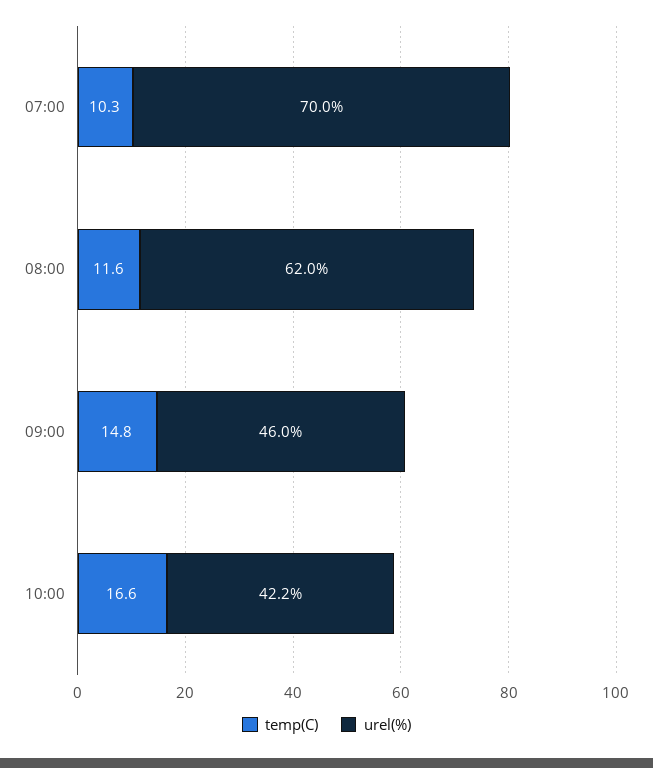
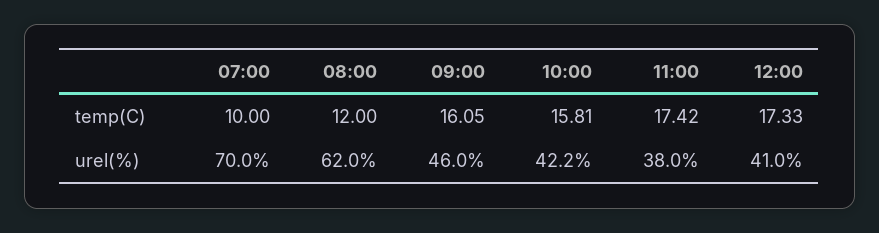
temp(C), 07:00: 10.3 -> 10
temp(C), 08:00: 11.6 -> 12
temp(C), 09:00: 14.8 -> 16.05
temp(C), 10:00: 16.6 -> 15.81
temp(C), 11:00: none -> 17.42
temp(C), 12:00: none -> 17.33
urel(%), 11:00: none -> 38
urel(%), 12:00: none -> 41

